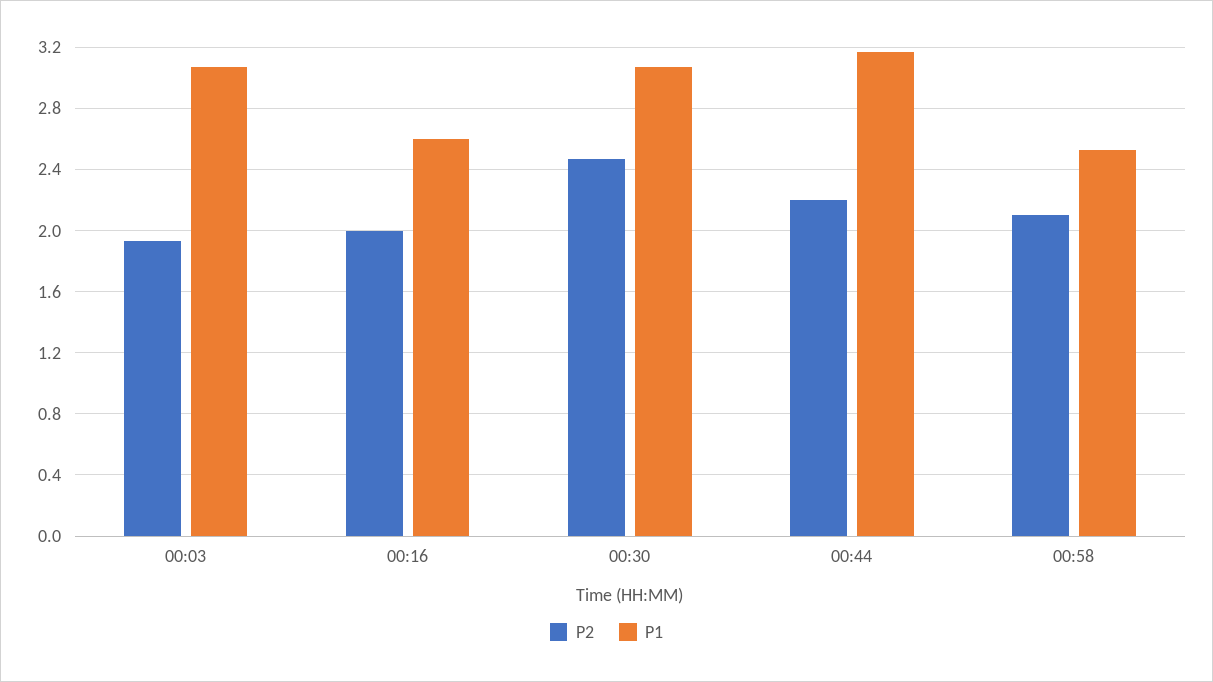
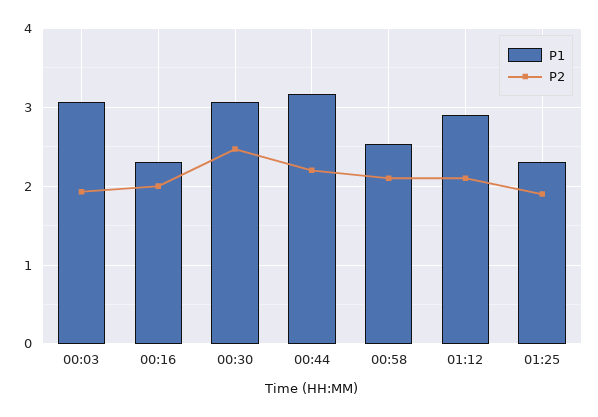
P1, 00:16: 2.6 -> 2.3
P1, 01:12: none -> 2.9
P2, 01:12: none -> 2.1
P1, 01:25: none -> 2.3
P2, 01:25: none -> 1.9

